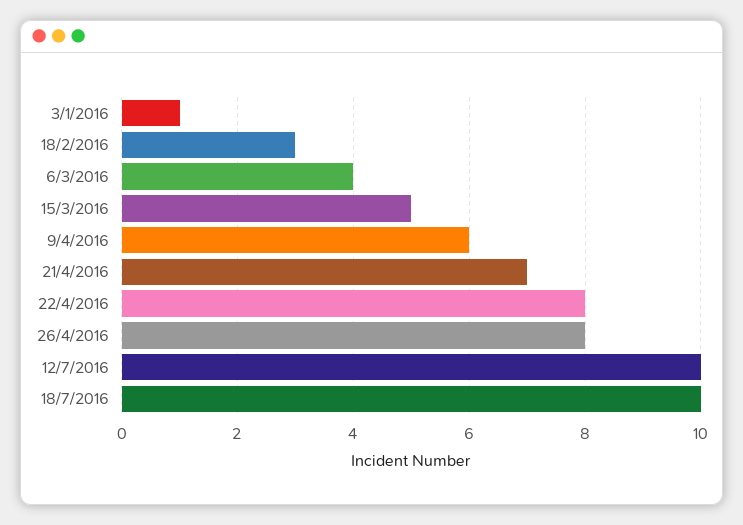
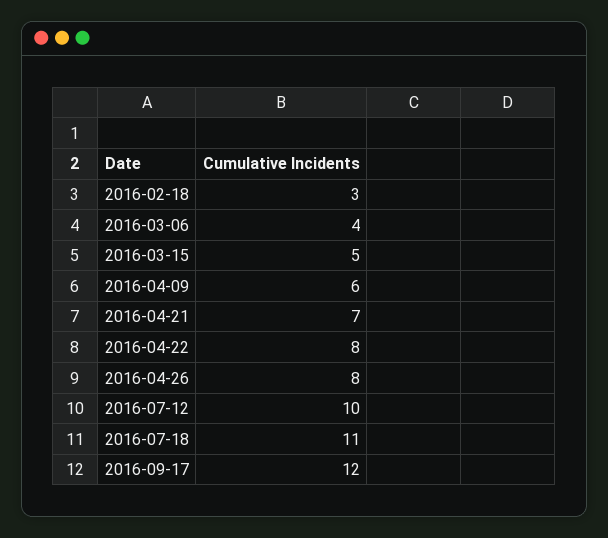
3/1/2016: 1 -> none
18/7/2016: 10 -> 11
2016-09-17: none -> 12

